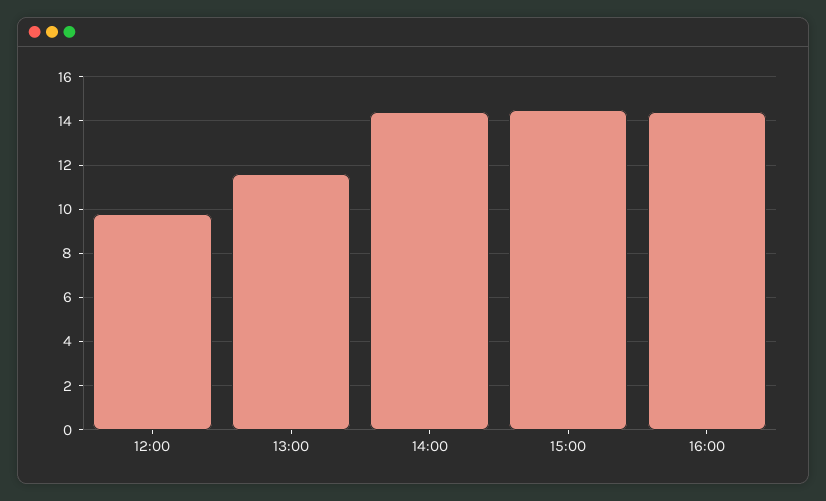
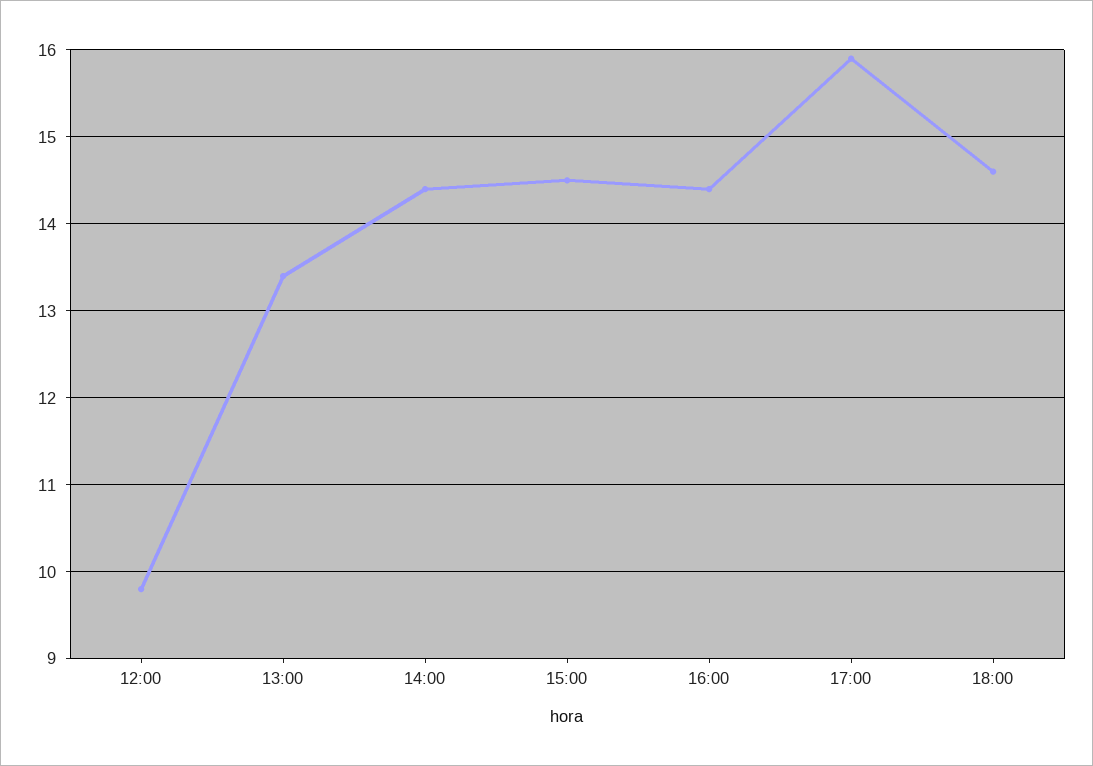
13:00: 11.5 -> 13.4
17:00: none -> 15.9
18:00: none -> 14.6

